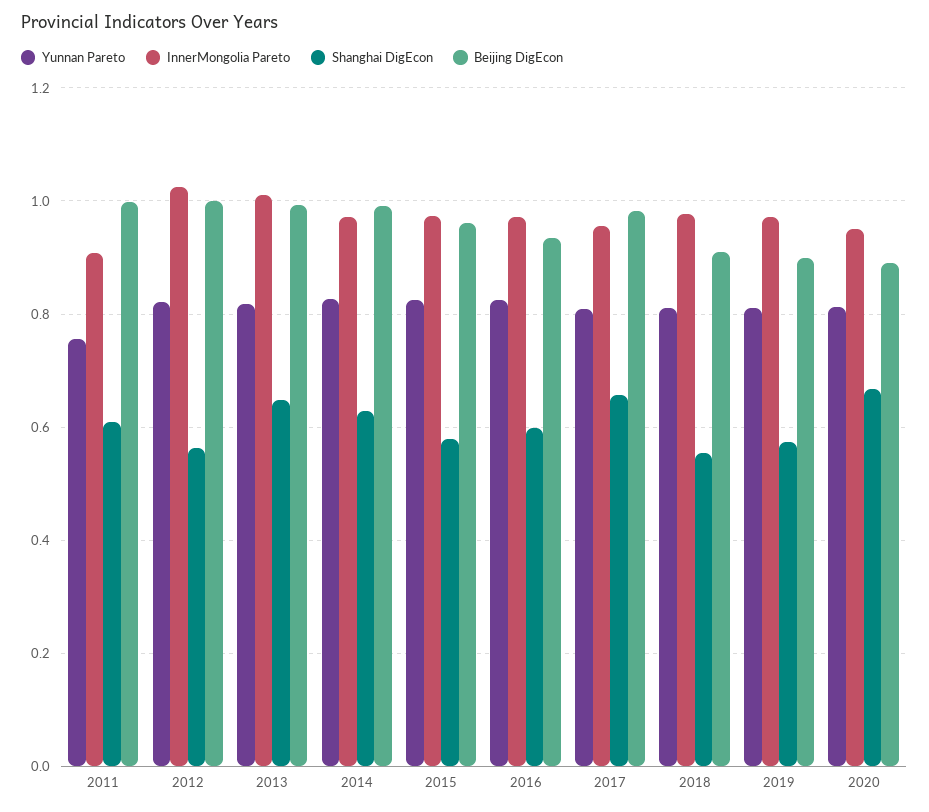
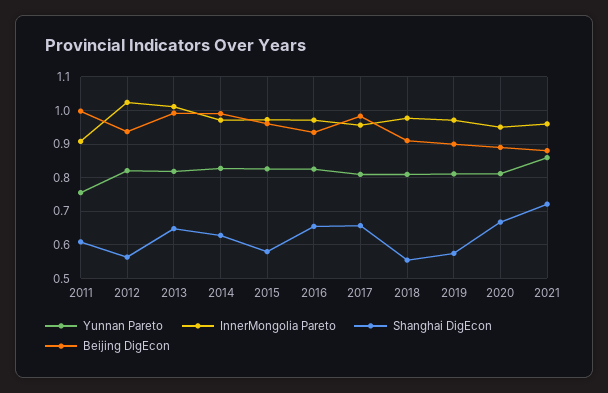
Beijing DigEcon, 2012: 1 -> 0.94
Shanghai DigEcon, 2016: 0.6 -> 0.66
Yunnan Pareto, 2021: none -> 0.86
InnerMongolia Pareto, 2021: none -> 0.96
Shanghai DigEcon, 2021: none -> 0.72
Beijing DigEcon, 2021: none -> 0.88

